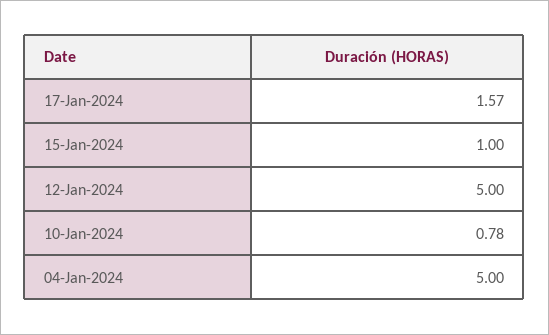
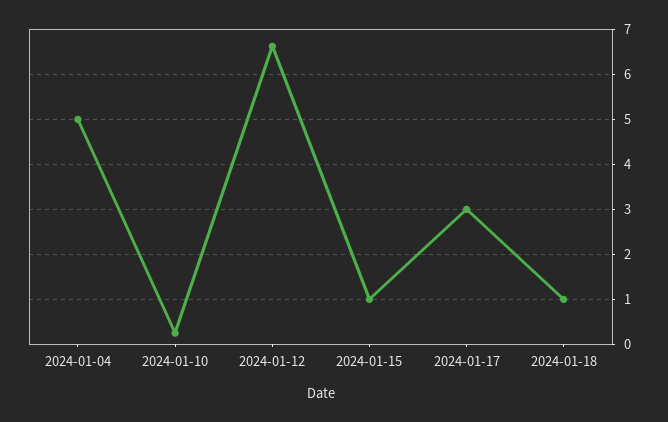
17-Jan-2024: 1.57 -> 3
12-Jan-2024: 5 -> 6.6
10-Jan-2024: 0.78 -> 0.2
2024-01-18: none -> 1

